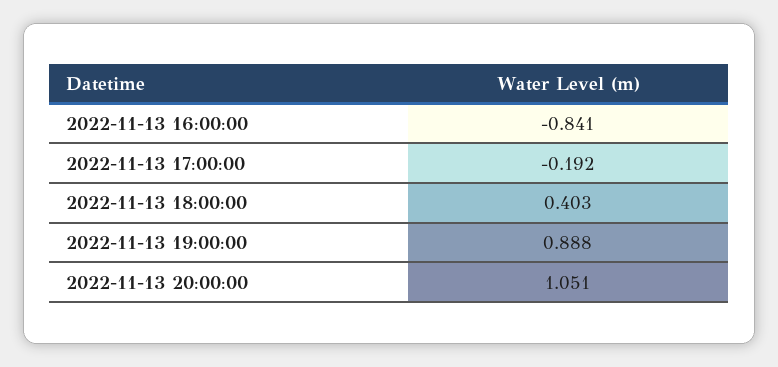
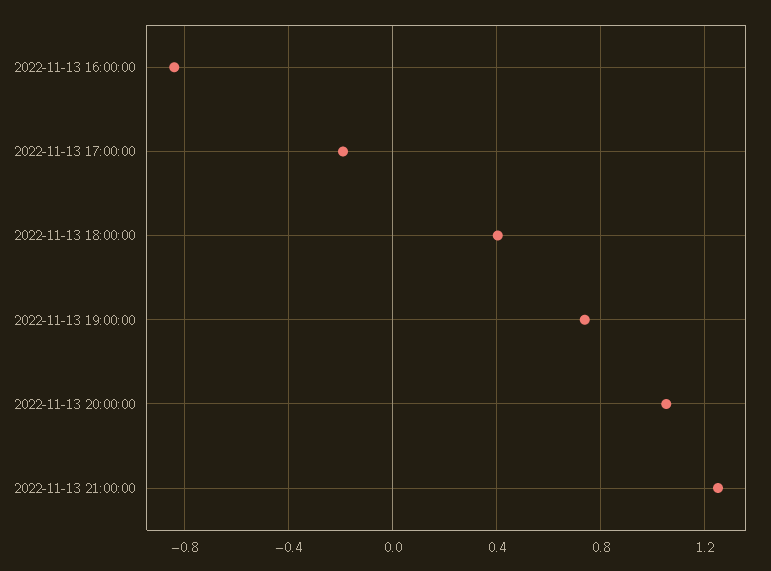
2022-11-13 19:00:00: 0.888 -> 0.75
2022-11-13 21:00:00: none -> 1.25

